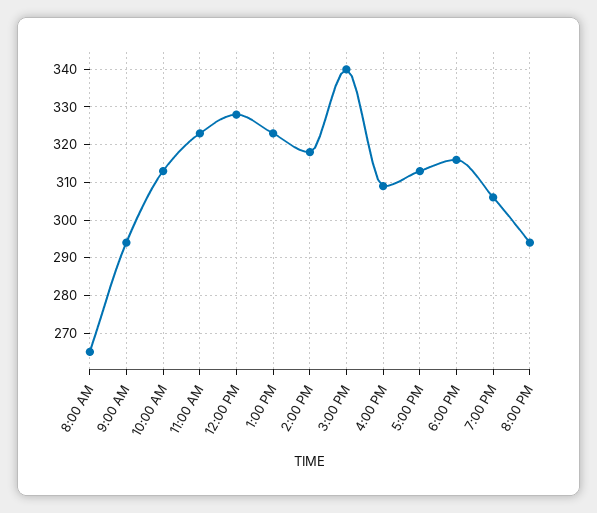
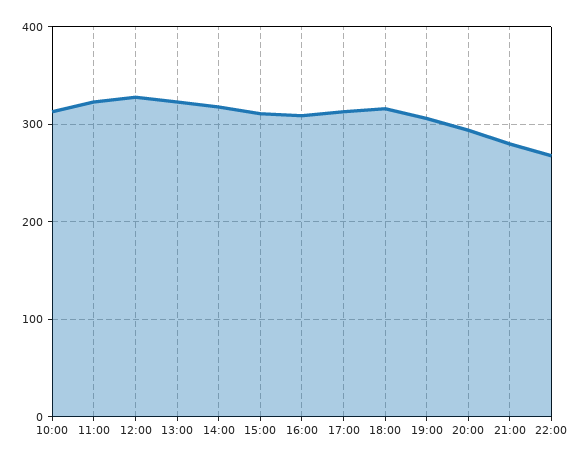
8:00 AM: 265 -> none
9:00 AM: 295 -> none
3:00 PM: 340 -> 310
21:00: none -> 280
22:00: none -> 270

